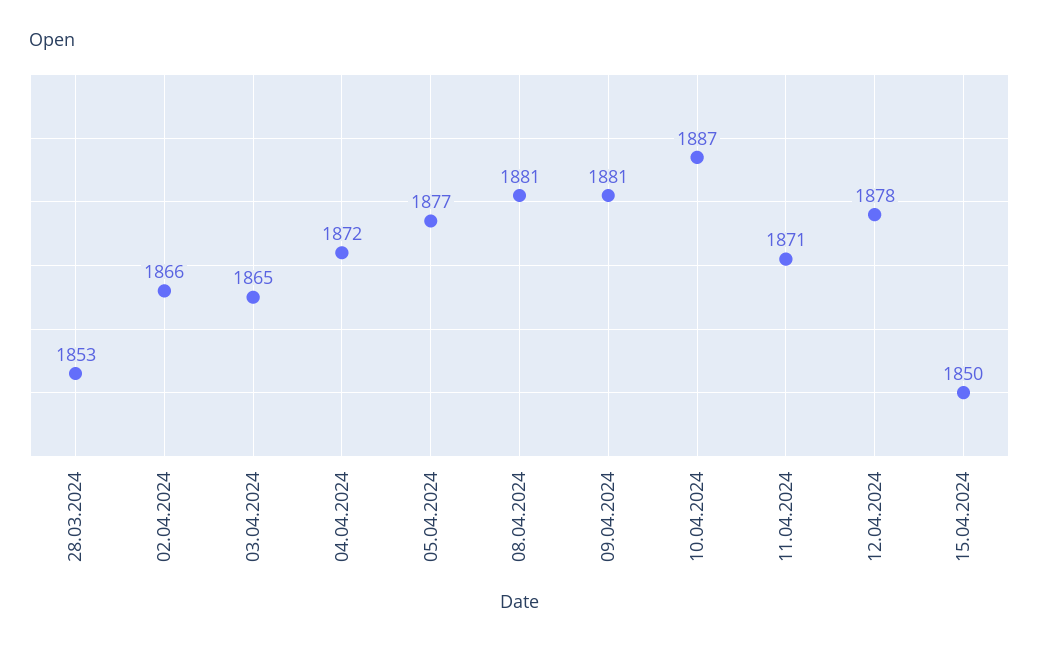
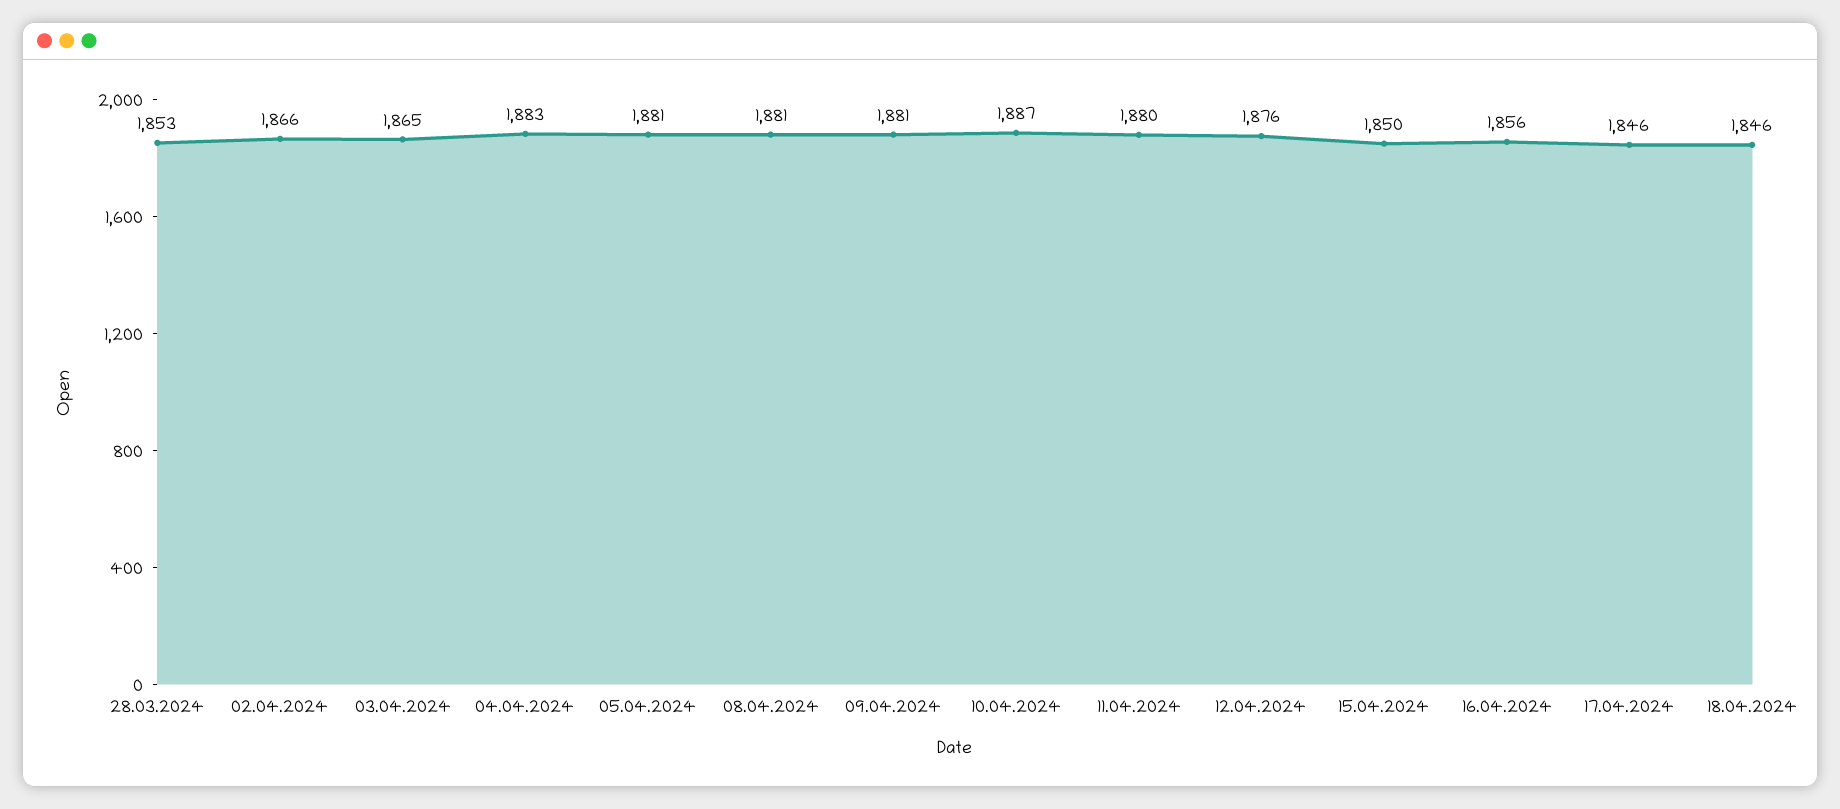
04.04.2024: 1872 -> 1883
05.04.2024: 1877 -> 1881
11.04.2024: 1871 -> 1880
12.04.2024: 1878 -> 1876
16.04.2024: none -> 1856
17.04.2024: none -> 1846
18.04.2024: none -> 1846

